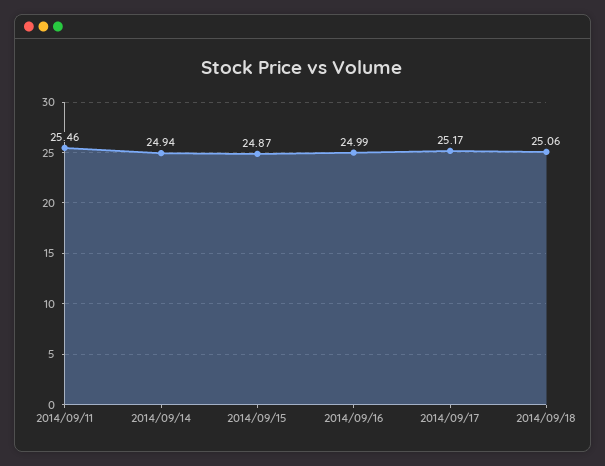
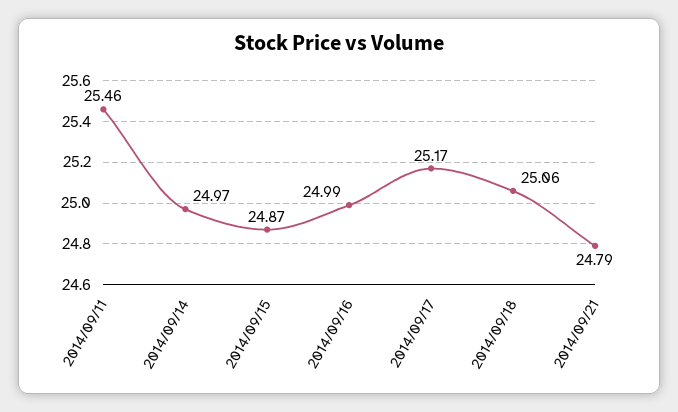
2014/09/14: 24.94 -> 24.97
2014/09/21: none -> 24.79

